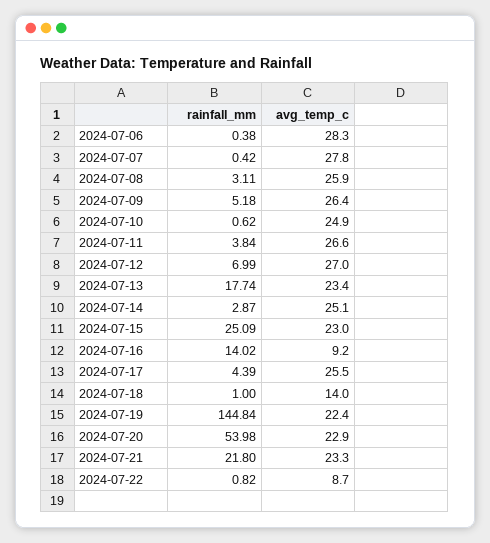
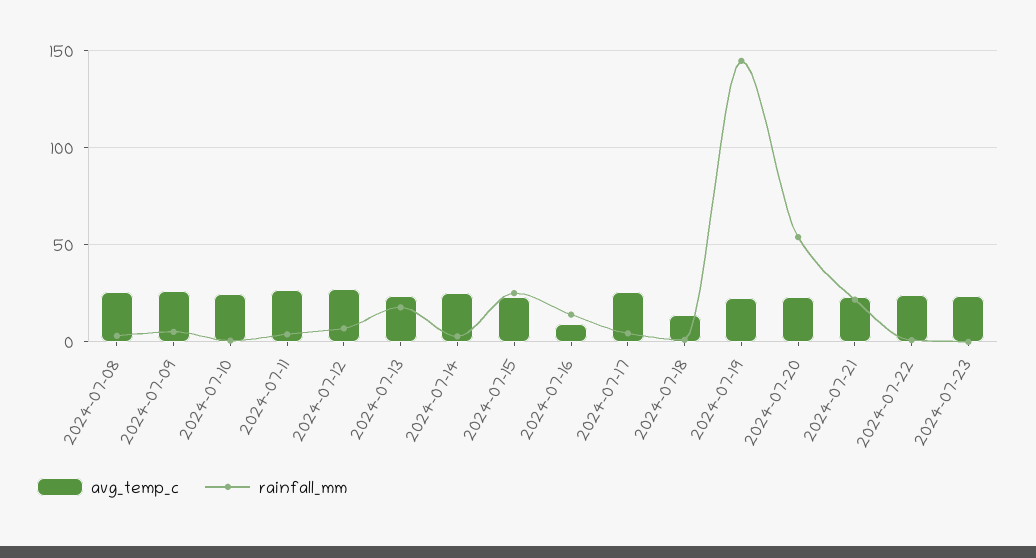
rainfall_mm, 2024-07-06: 0.38 -> none
avg_temp_c, 2024-07-06: 28.3 -> none
rainfall_mm, 2024-07-07: 0.42 -> none
avg_temp_c, 2024-07-07: 27.8 -> none
avg_temp_c, 2024-07-22: 8.7 -> 25
avg_temp_c, 2024-07-23: none -> 25
rainfall_mm, 2024-07-23: none -> 0

